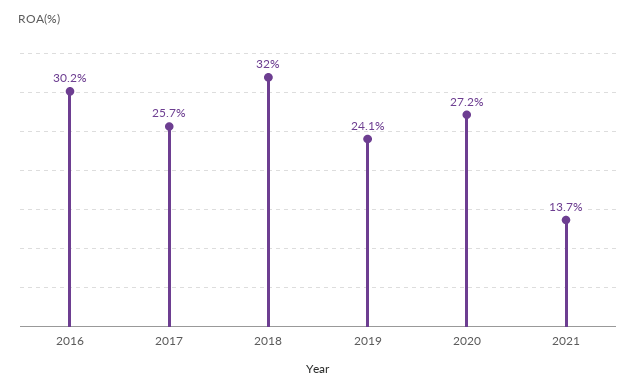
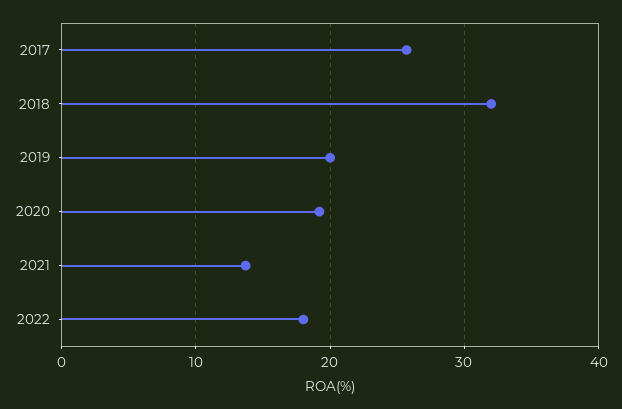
2016: 30.2 -> none
2019: 24.1 -> 20
2020: 27.2 -> 19
2022: none -> 18

